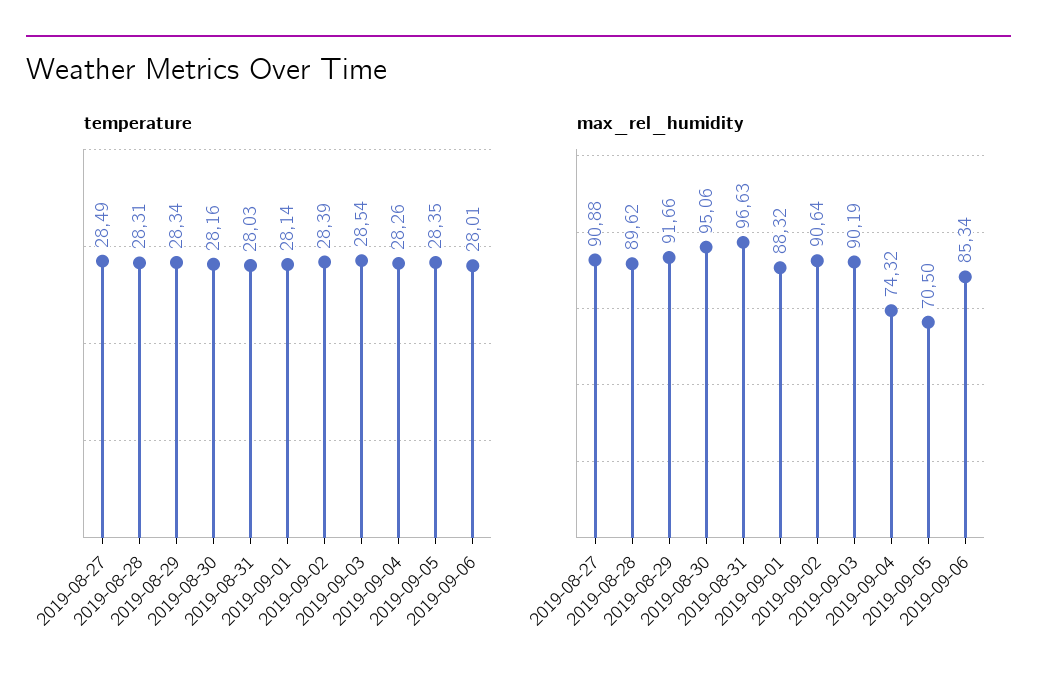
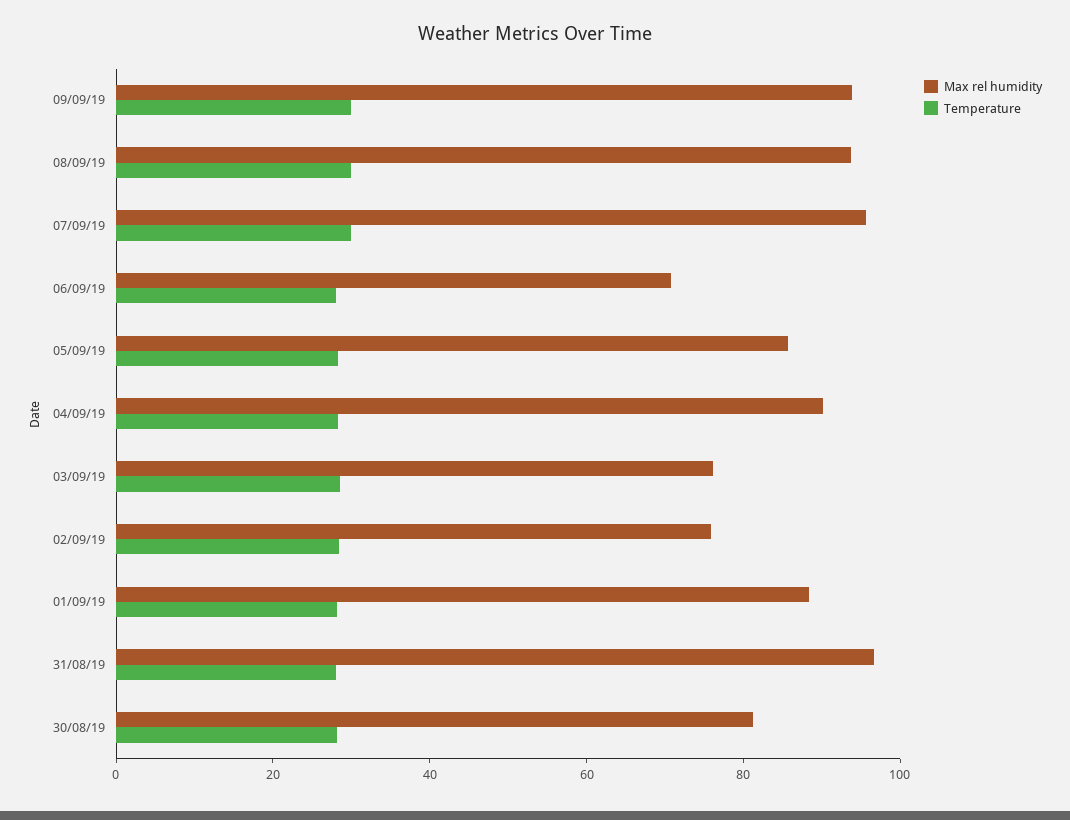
temperature, 2019-08-27: 28.49 -> none
temperature, 2019-08-28: 28.31 -> none
temperature, 2019-08-29: 28.34 -> none
max_rel_humidity, 2019-08-27: 90.88 -> none
max_rel_humidity, 2019-08-28: 89.62 -> none
max_rel_humidity, 2019-08-29: 91.66 -> none
max_rel_humidity, 2019-08-30: 95.06 -> 80
max_rel_humidity, 2019-09-02: 90.64 -> 75
max_rel_humidity, 2019-09-03: 90.19 -> 75
max_rel_humidity, 2019-09-04: 74.32 -> 90
max_rel_humidity, 2019-09-05: 70.5 -> 85
max_rel_humidity, 2019-09-06: 85.34 -> 70
max_rel_humidity, 09/09/19: none -> 95
temperature, 09/09/19: none -> 30
max_rel_humidity, 08/09/19: none -> 95
temperature, 08/09/19: none -> 30
max_rel_humidity, 07/09/19: none -> 95
temperature, 07/09/19: none -> 30

